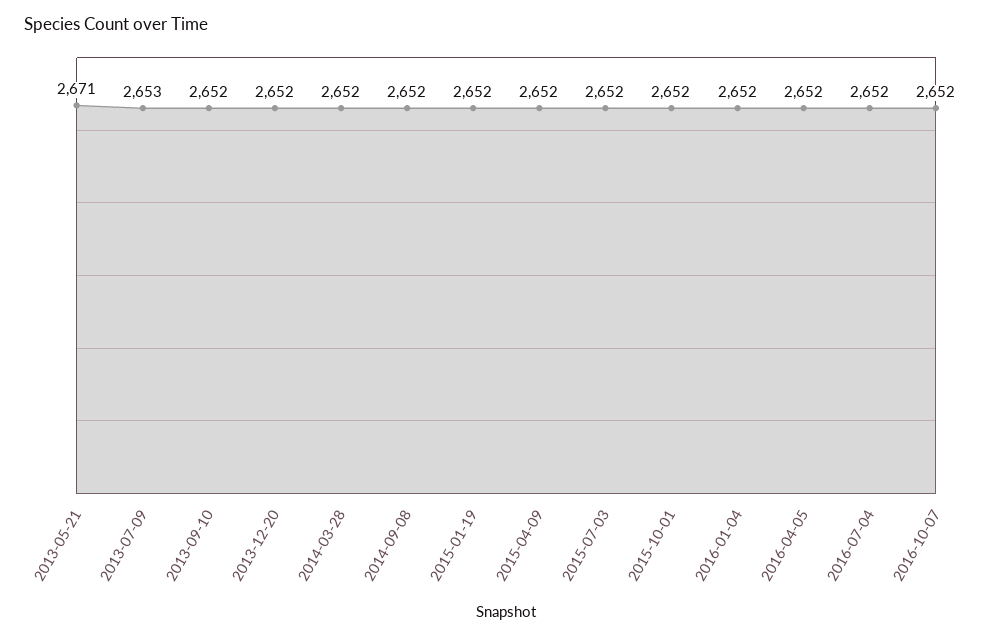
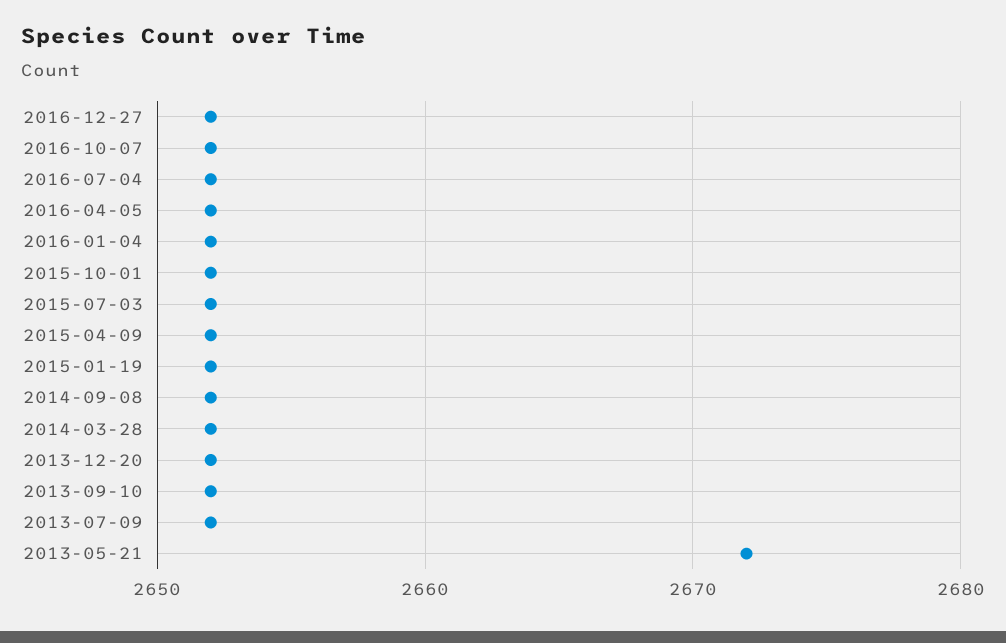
2013-05-21: 2671 -> 2672
2013-07-09: 2653 -> 2652
2016-12-27: none -> 2652

